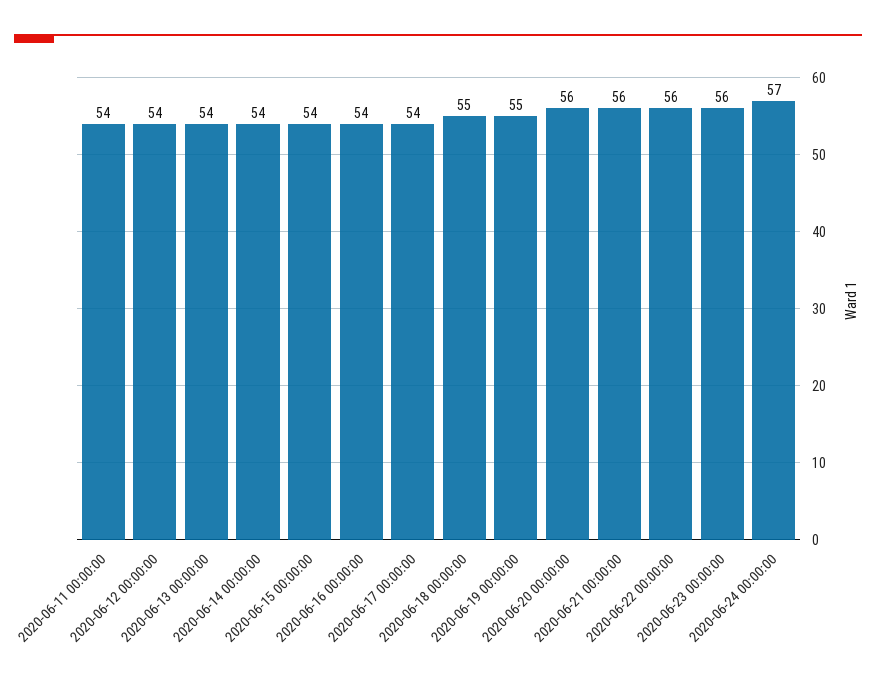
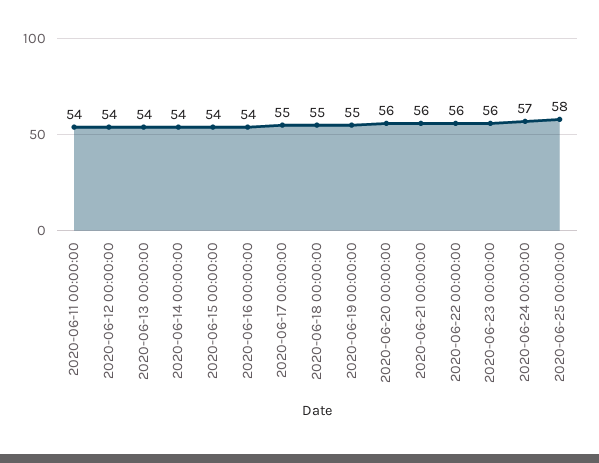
2020-06-17 00:00:00: 54 -> 55
2020-06-25 00:00:00: none -> 58

